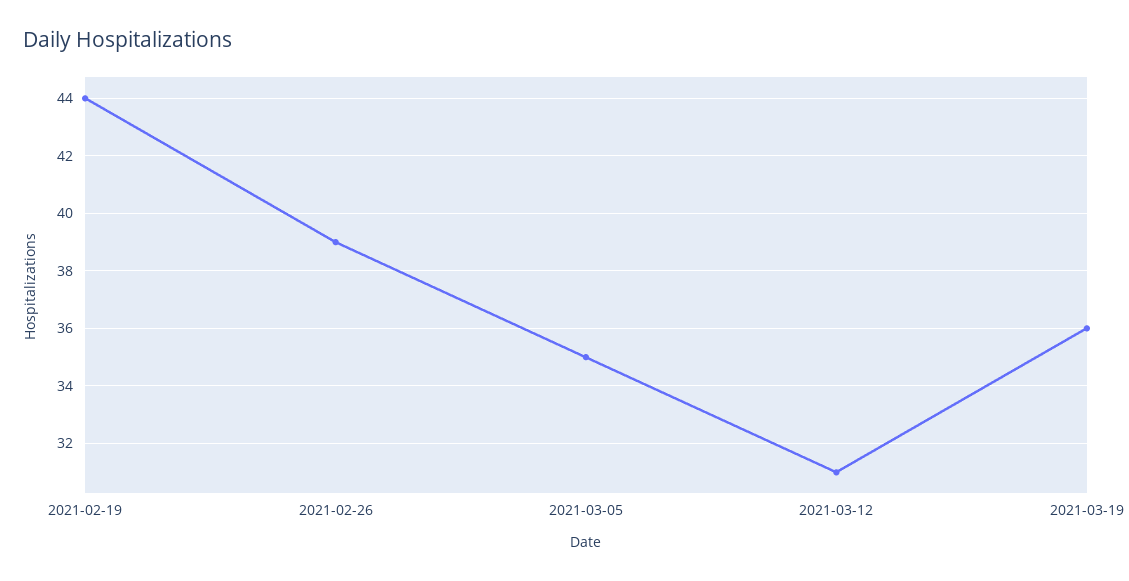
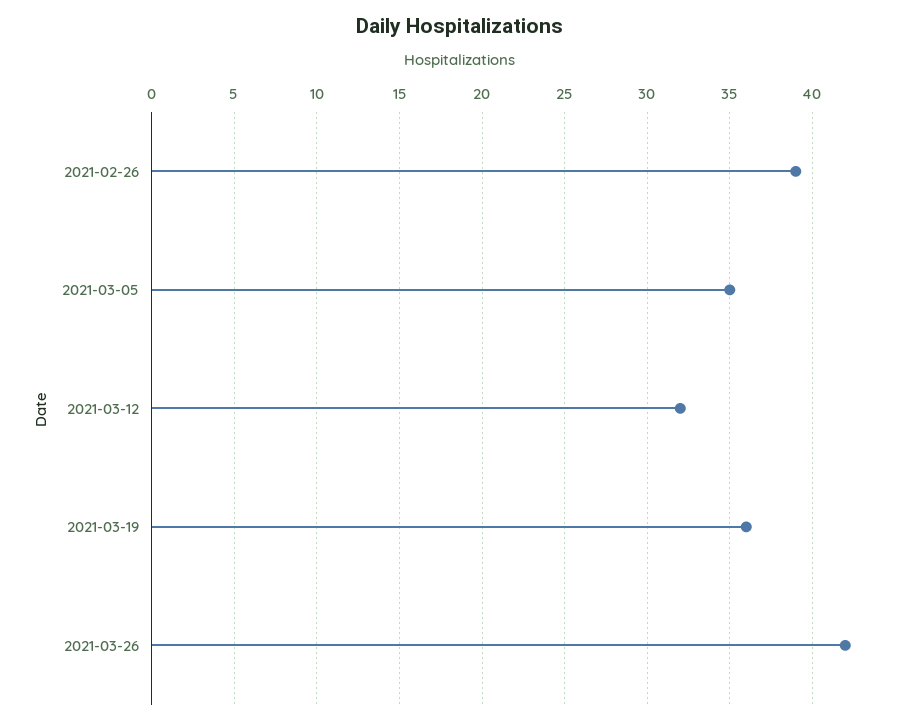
2021-02-19: 44 -> none
2021-03-12: 31 -> 32
2021-03-26: none -> 42

